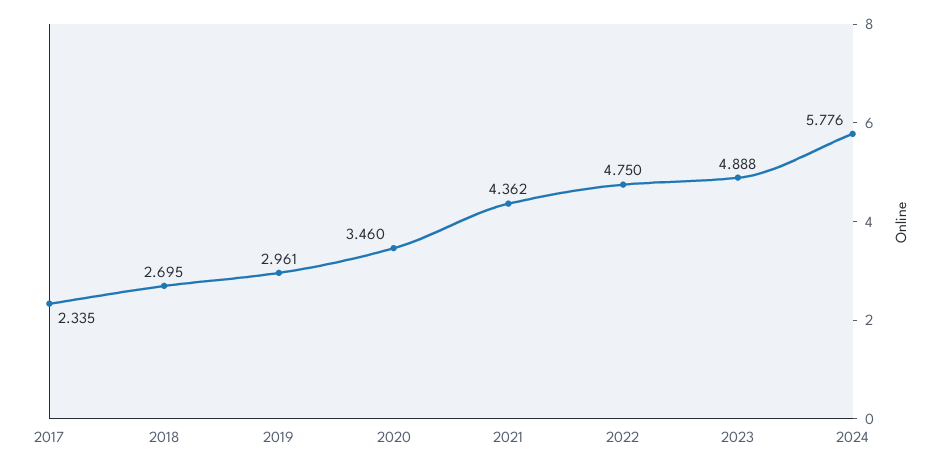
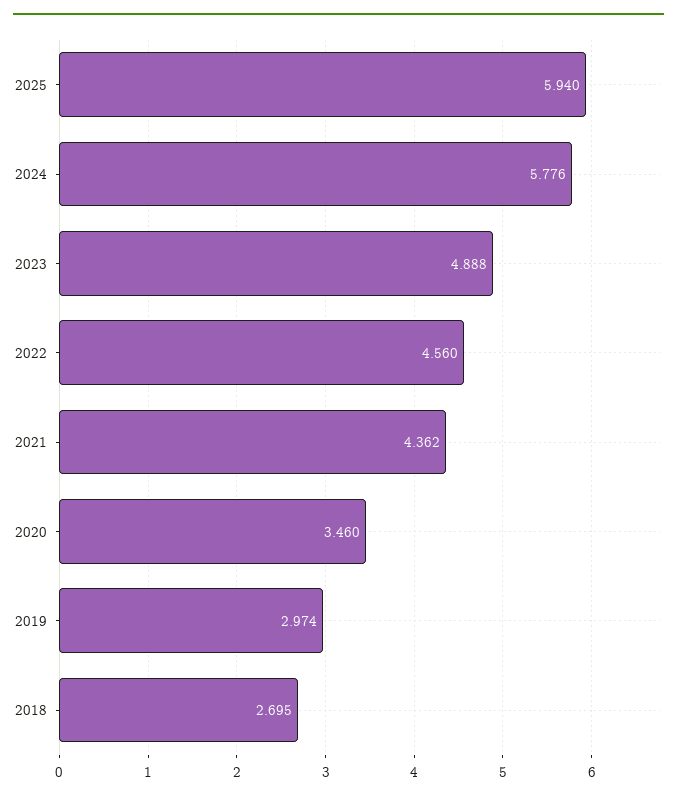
2017: 2.335 -> none
2019: 2.961 -> 2.974
2022: 4.75 -> 4.56
2025: none -> 5.94

